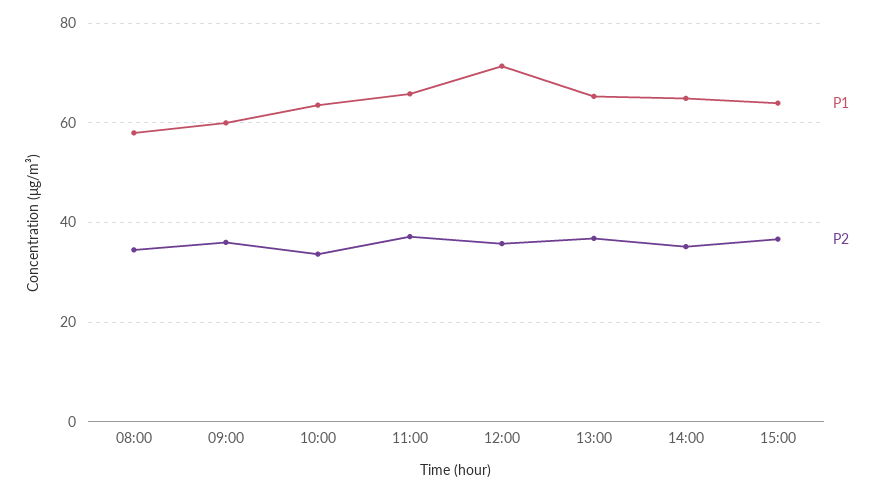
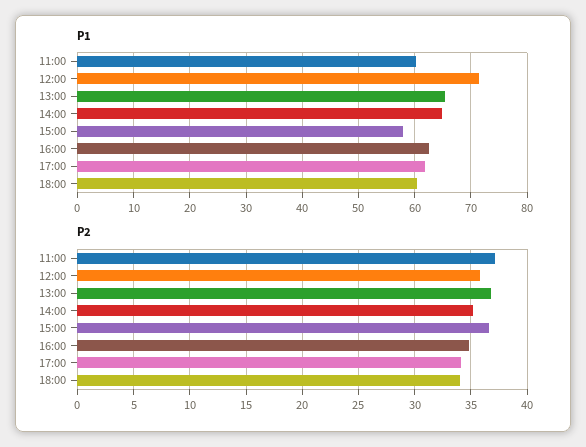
P1, 08:00: 58 -> none
P2, 08:00: 34 -> none
P1, 09:00: 60 -> none
P2, 09:00: 36 -> none
P1, 10:00: 64 -> none
P2, 10:00: 34 -> none
P1, 11:00: 66 -> 60
P1, 15:00: 64 -> 58
P1, 16:00: none -> 62
P1, 17:00: none -> 62
P1, 18:00: none -> 60
P2, 16:00: none -> 35
P2, 17:00: none -> 34
P2, 18:00: none -> 34

